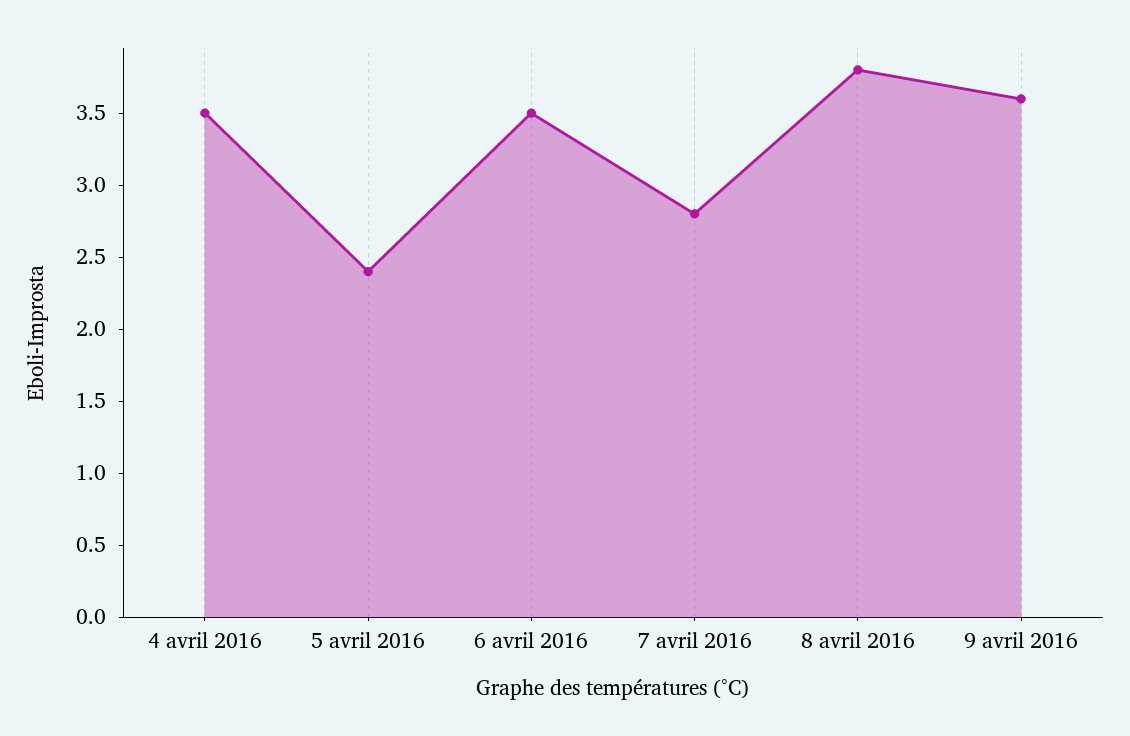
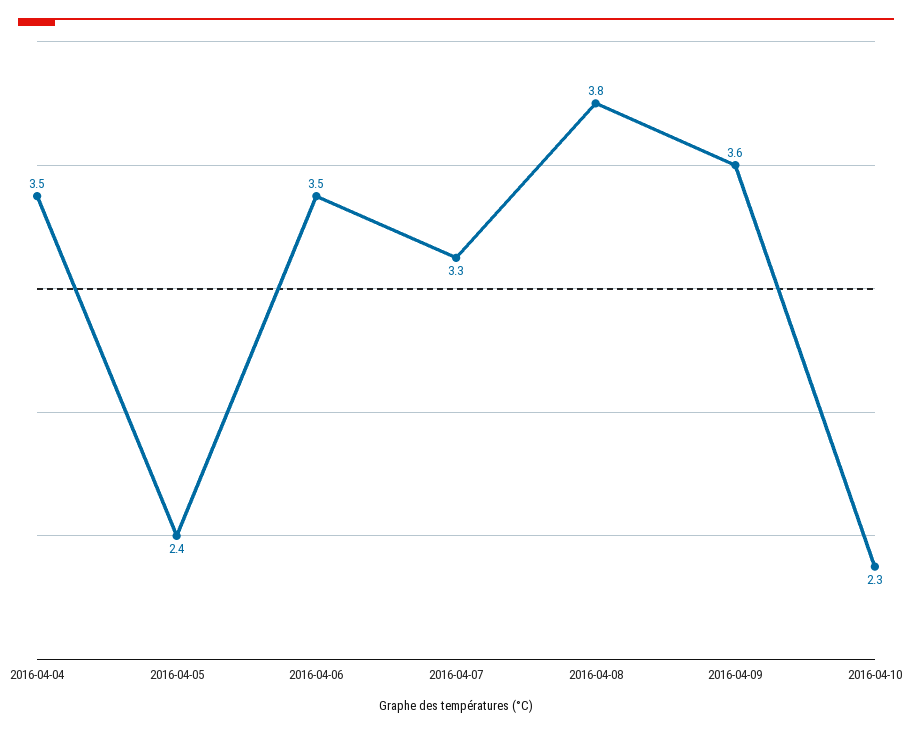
7 avril 2016: 2.8 -> 3.3
2016-04-10: none -> 2.3

